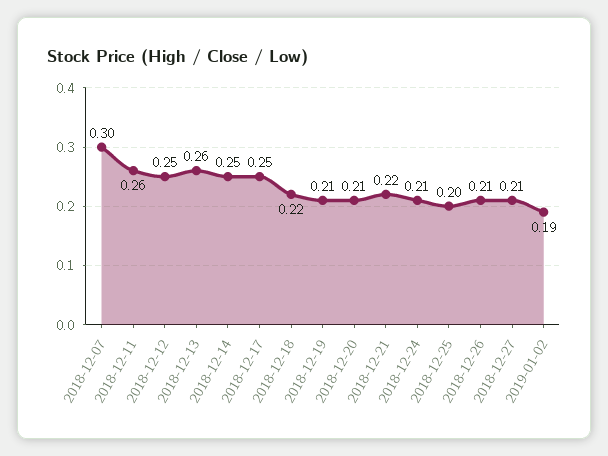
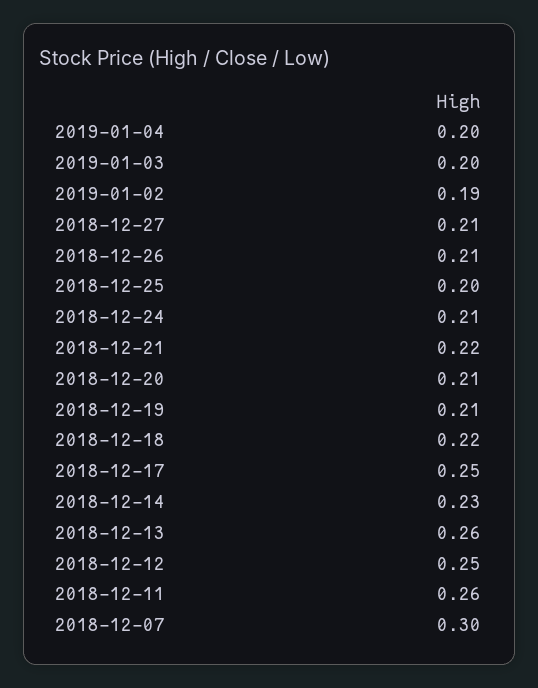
2018-12-14: 0.25 -> 0.23
2019-01-04: none -> 0.2
2019-01-03: none -> 0.2

